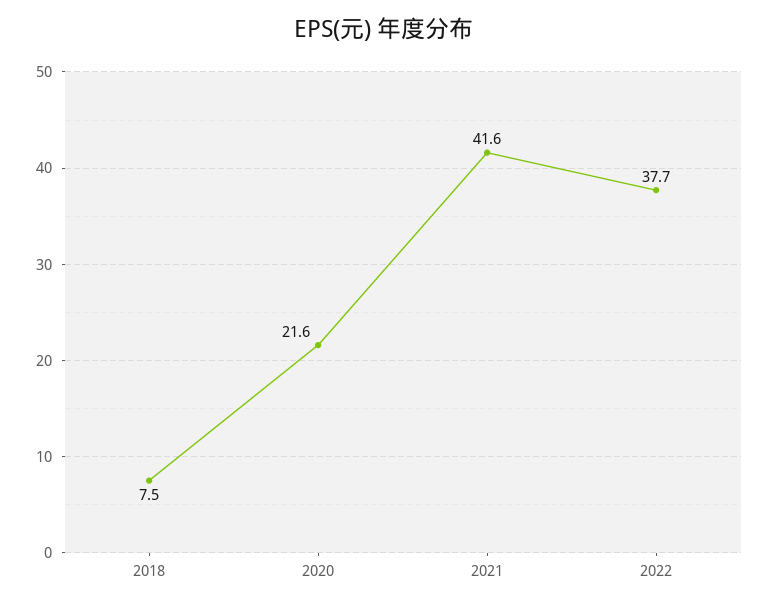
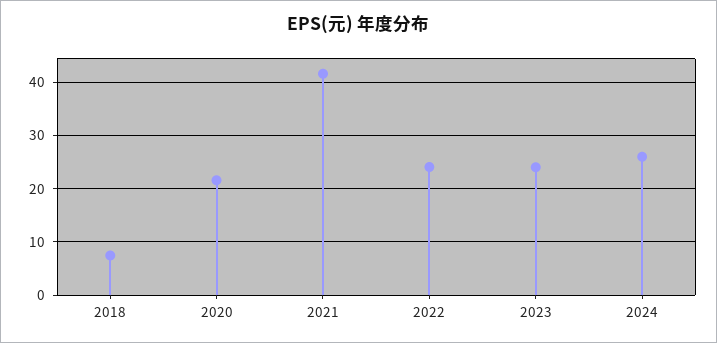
2022: 37.7 -> 24
2023: none -> 24
2024: none -> 26

